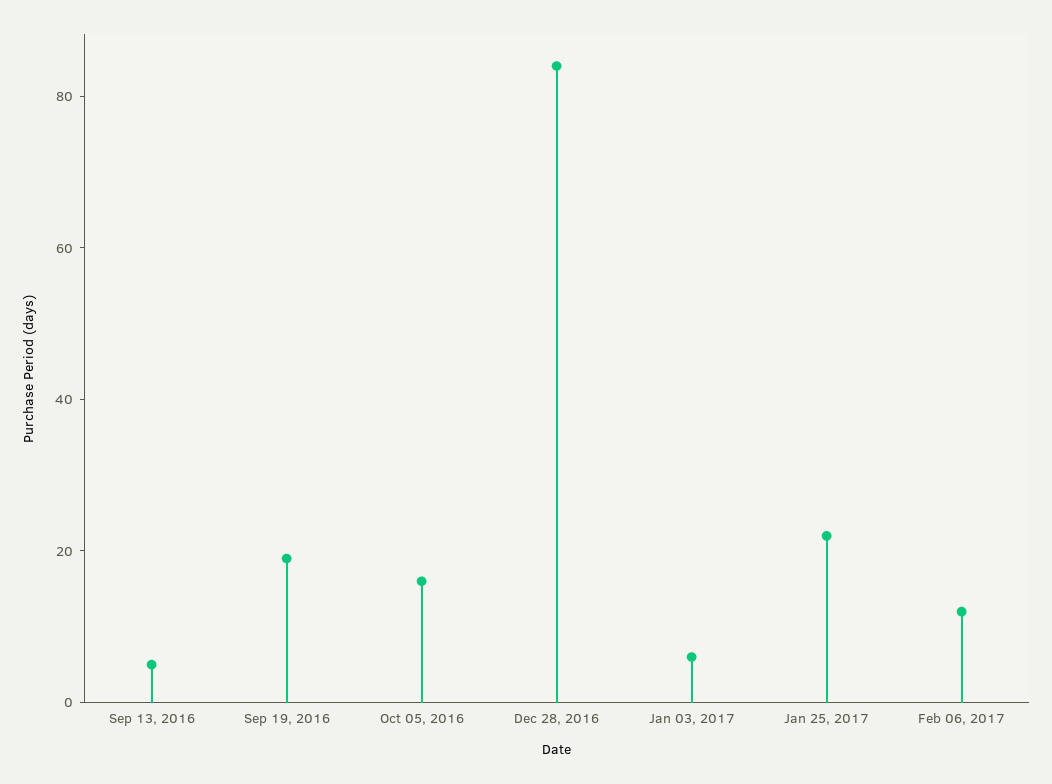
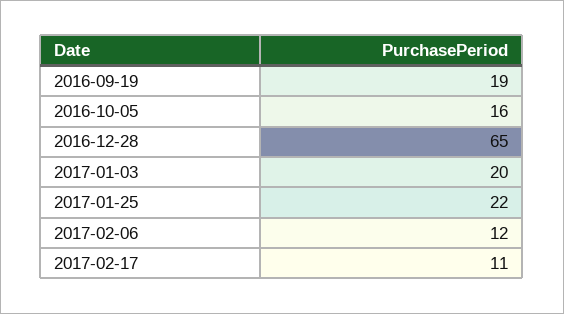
Sep 13, 2016: 5 -> none
Dec 28, 2016: 85 -> 65
Jan 03, 2017: 5 -> 20
2017-02-17: none -> 11

